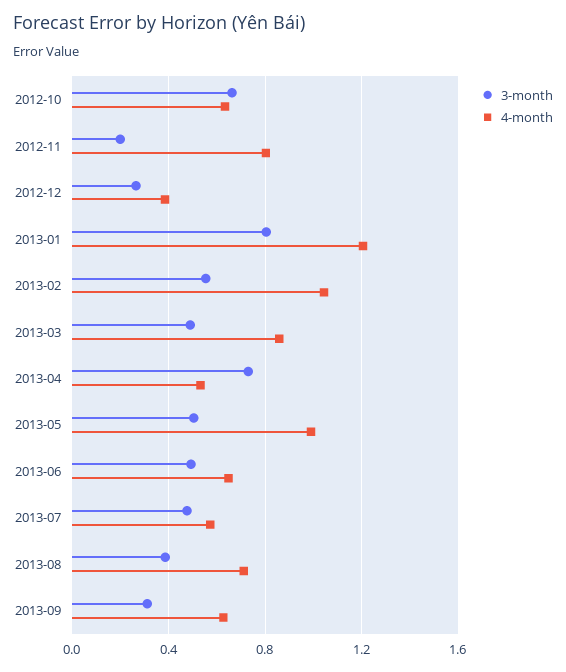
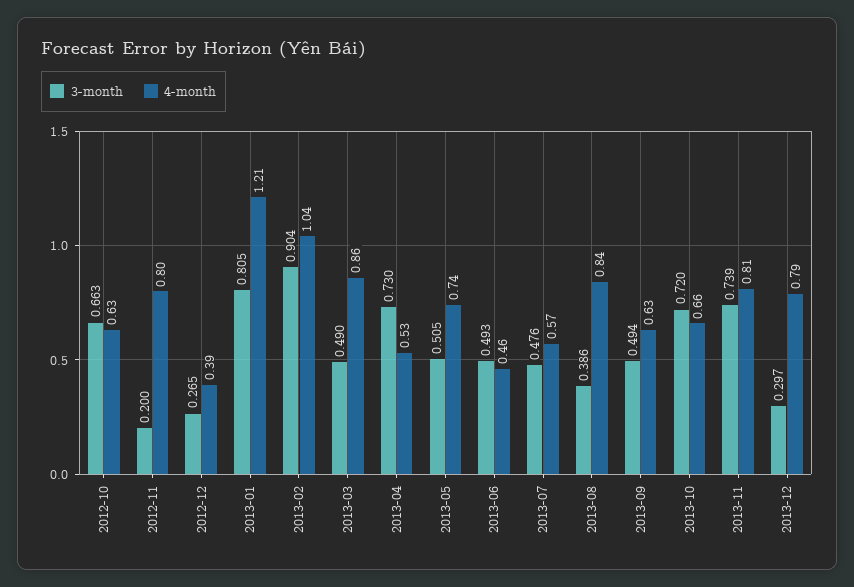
3-month, 2013-02: 0.55 -> 0.904
4-month, 2013-05: 1 -> 0.74
4-month, 2013-06: 0.65 -> 0.46
4-month, 2013-08: 0.7 -> 0.84
3-month, 2013-09: 0.3 -> 0.494
3-month, 2013-10: none -> 0.72
4-month, 2013-10: none -> 0.66
3-month, 2013-11: none -> 0.739
4-month, 2013-11: none -> 0.81
3-month, 2013-12: none -> 0.297
4-month, 2013-12: none -> 0.79

